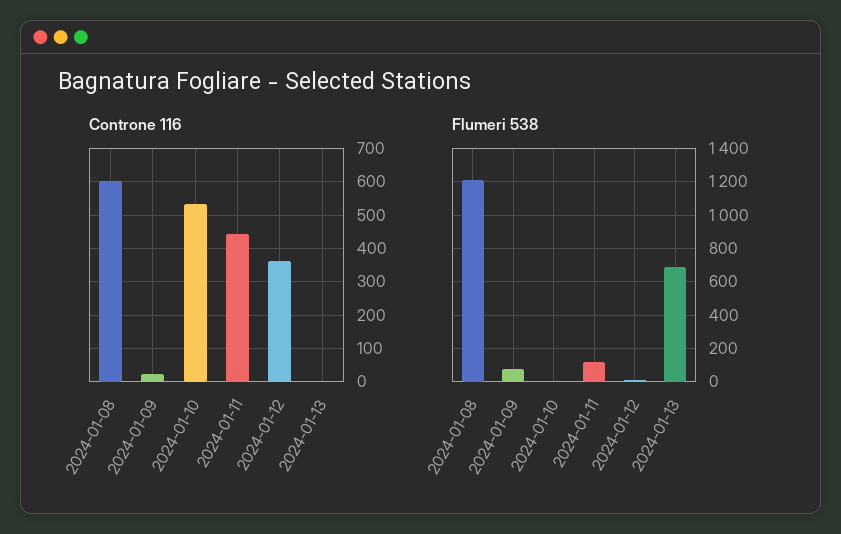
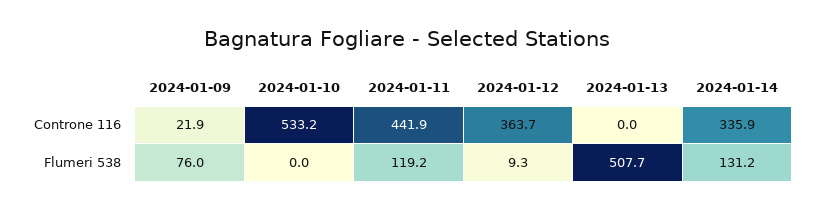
Controne 116, 2024-01-08: 600 -> none
Flumeri 538, 2024-01-08: 1200 -> none
Flumeri 538, 2024-01-13: 700 -> 507.7
Controne 116, 2024-01-14: none -> 335.9
Flumeri 538, 2024-01-14: none -> 131.2

